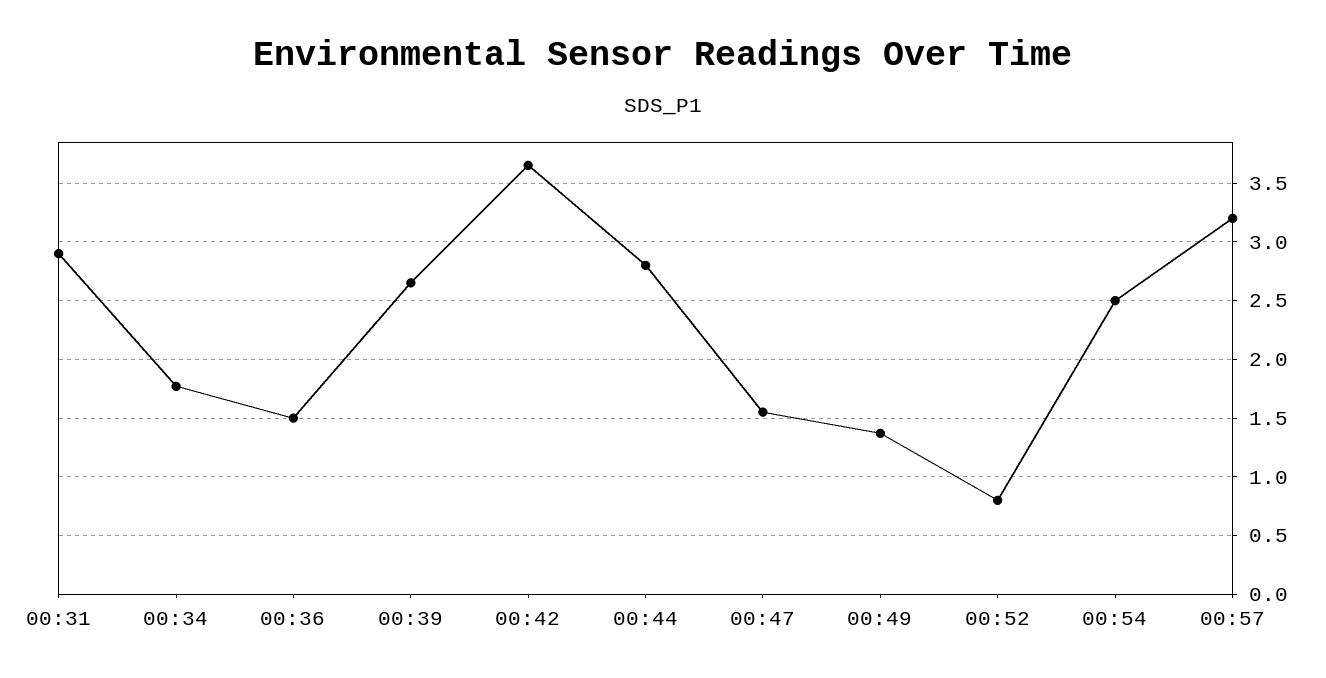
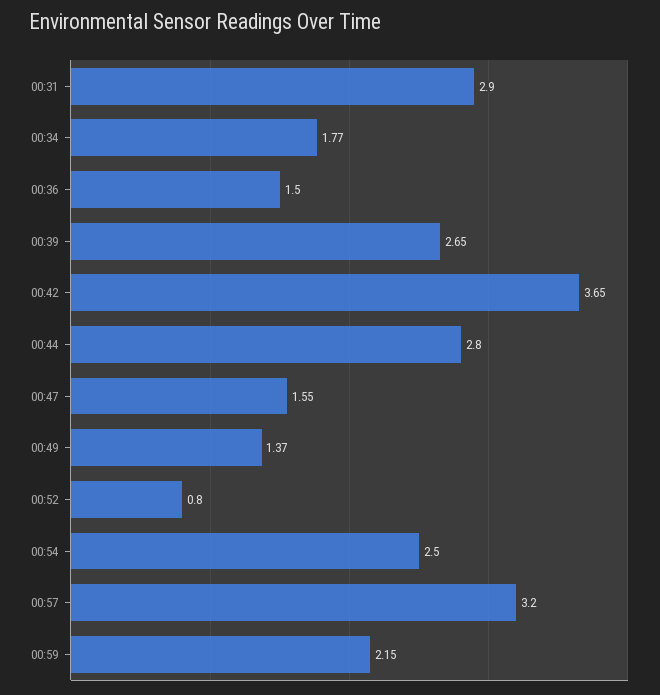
00:59: none -> 2.15

